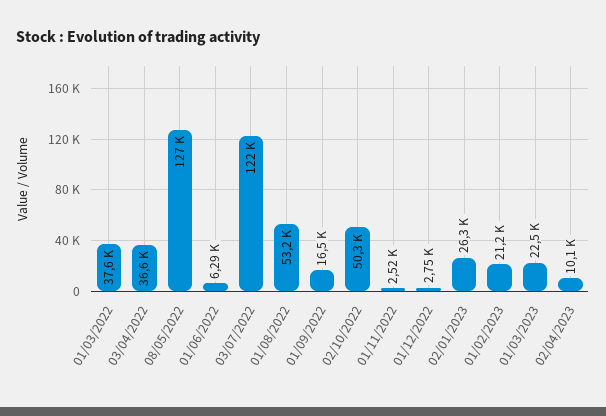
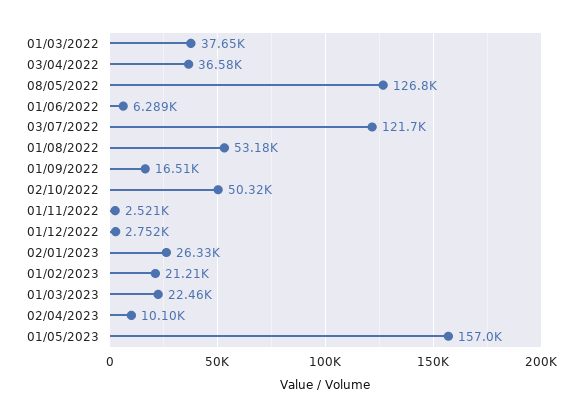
01/05/2023: none -> 157000

